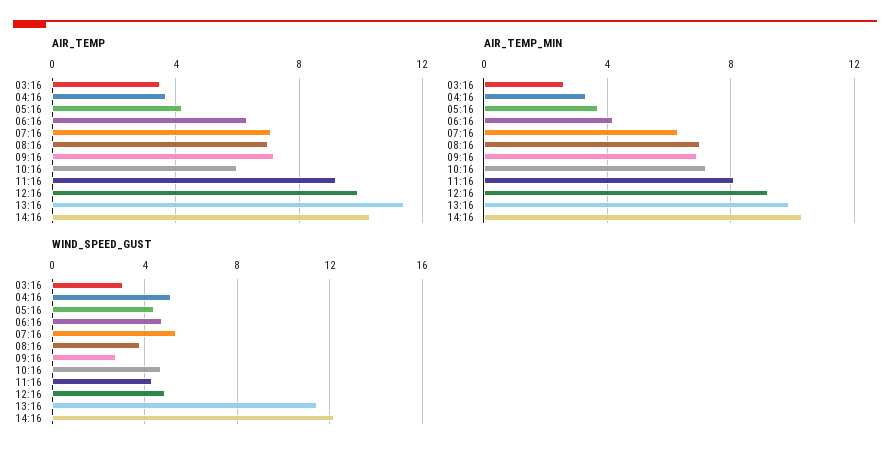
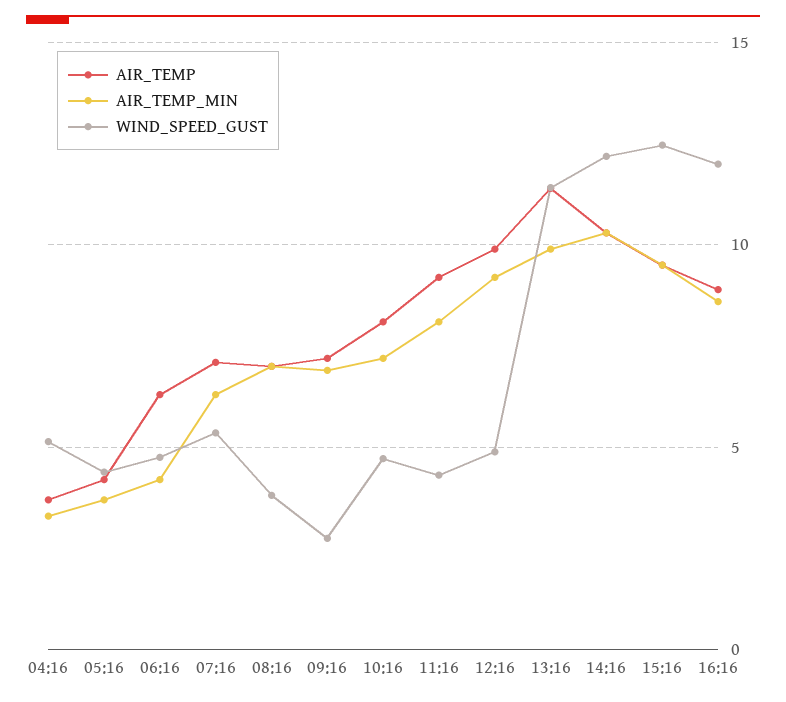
AIR_TEMP, 03:16: 3.5 -> none
AIR_TEMP, 10:16: 6 -> 8
AIR_TEMP_MIN, 03:16: 2.5 -> none
WIND_SPEED_GUST, 03:16: 3 -> none
AIR_TEMP, 15:16: none -> 9.5
AIR_TEMP_MIN, 15:16: none -> 9.5
WIND_SPEED_GUST, 15:16: none -> 12.5
AIR_TEMP, 16:16: none -> 9
AIR_TEMP_MIN, 16:16: none -> 8.5
WIND_SPEED_GUST, 16:16: none -> 12

